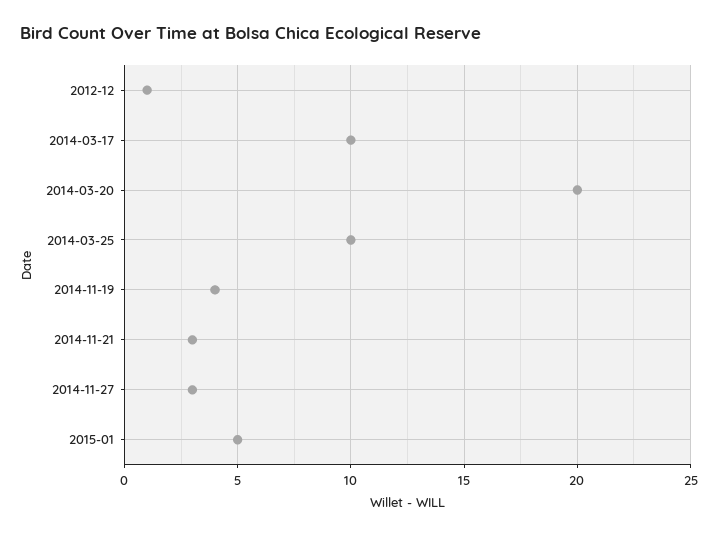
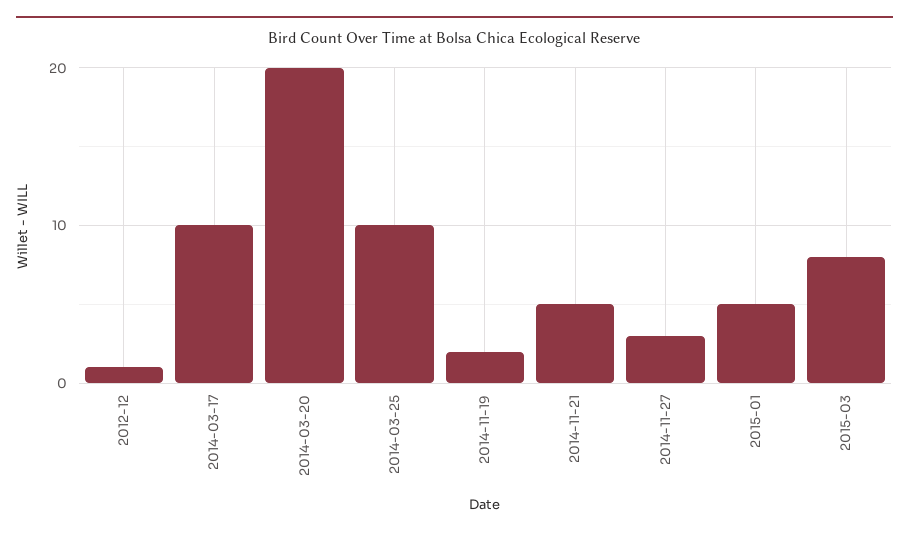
2014-11-19: 4 -> 2
2014-11-21: 3 -> 5
2015-03: none -> 8

